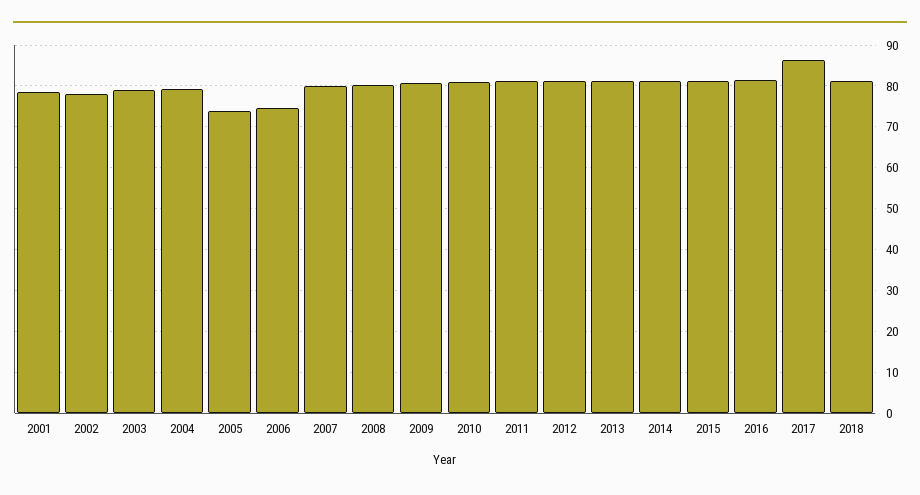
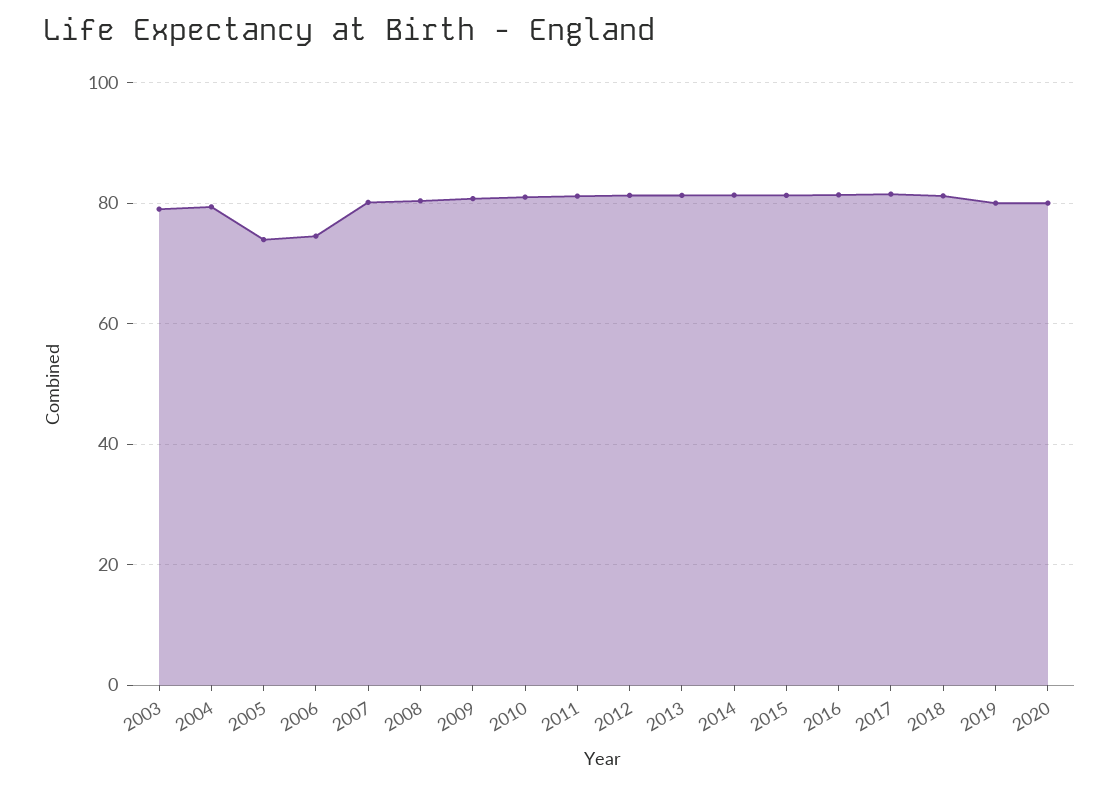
2001: 78 -> none
2002: 78 -> none
2017: 86 -> 82
2019: none -> 80
2020: none -> 80

